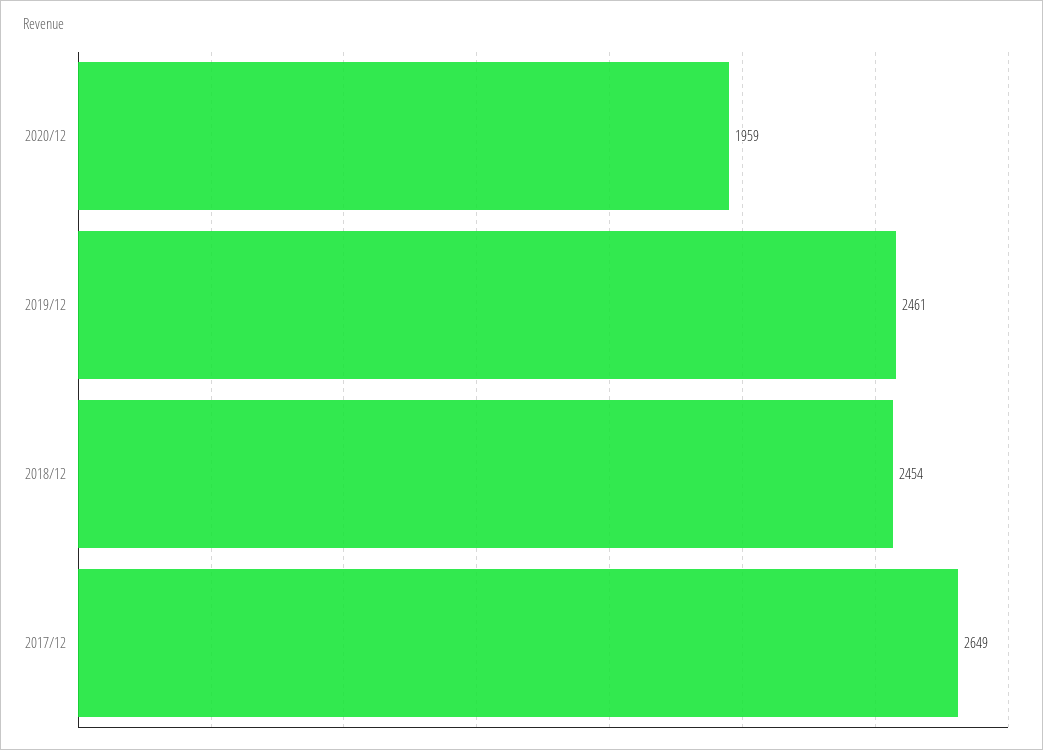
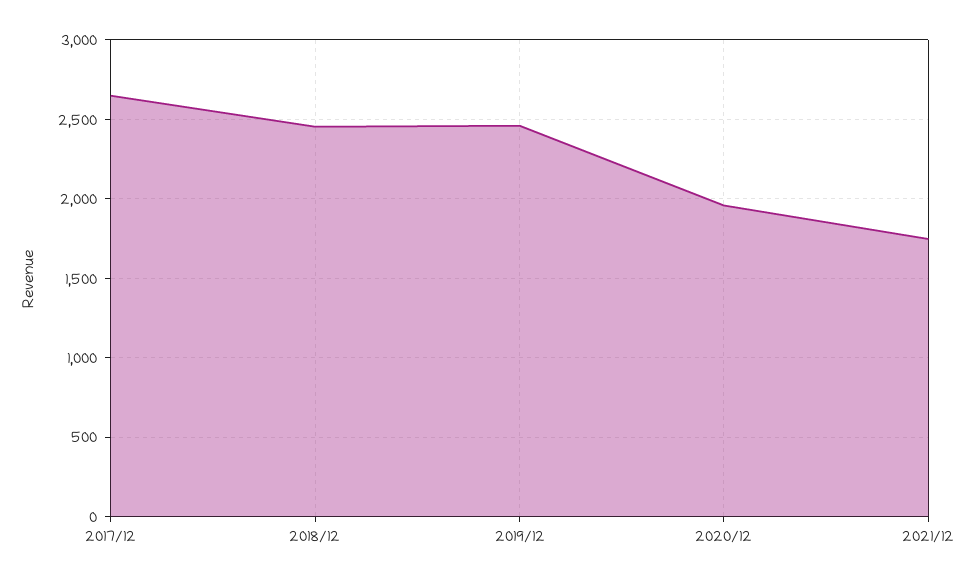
2021/12: none -> 1750

